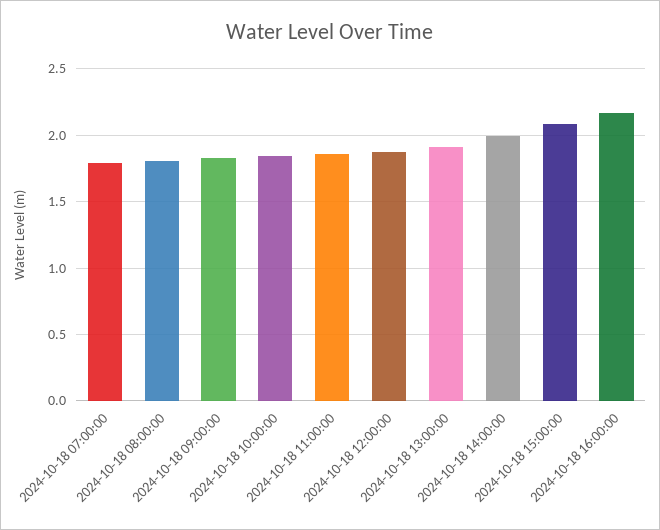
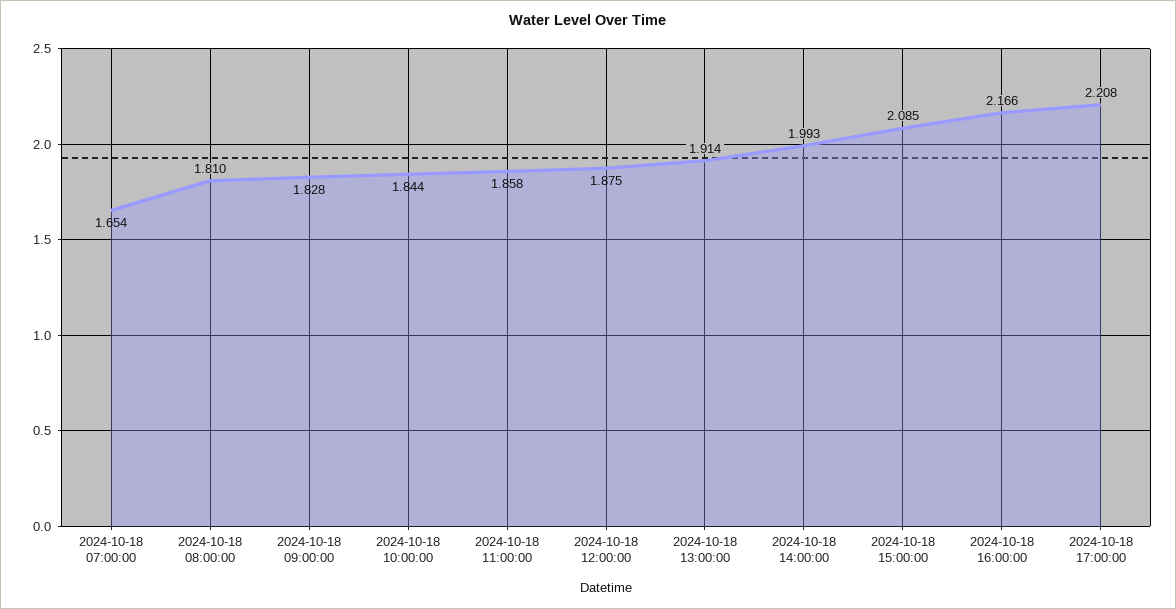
2024-10-18 07:00:00: 1.8 -> 1.654
2024-10-18 17:00:00: none -> 2.208

